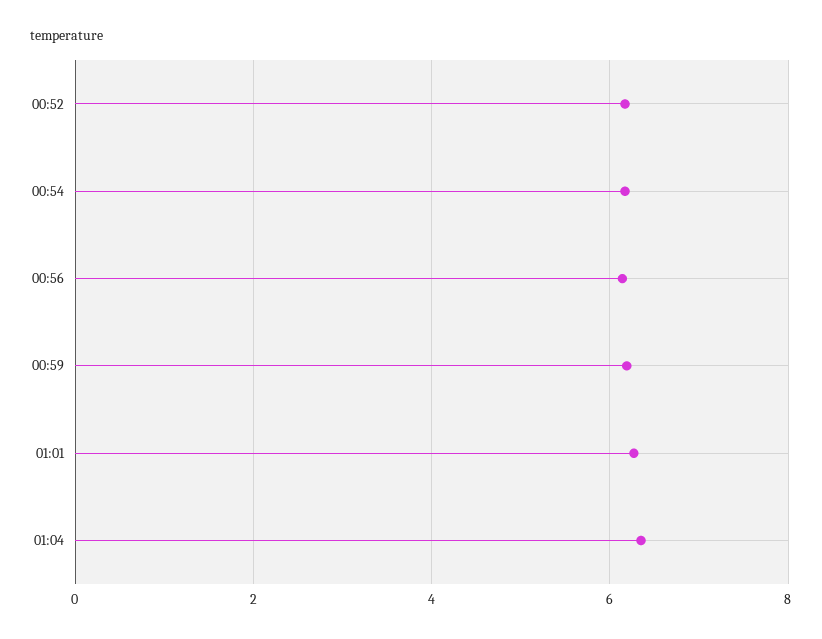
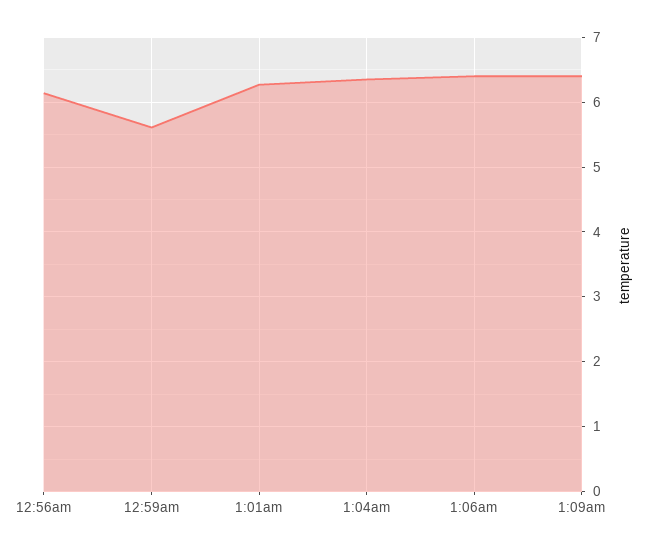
00:52: 6.2 -> none
00:54: 6.2 -> none
00:59: 6.2 -> 5.6
1:06am: none -> 6.4
1:09am: none -> 6.4

